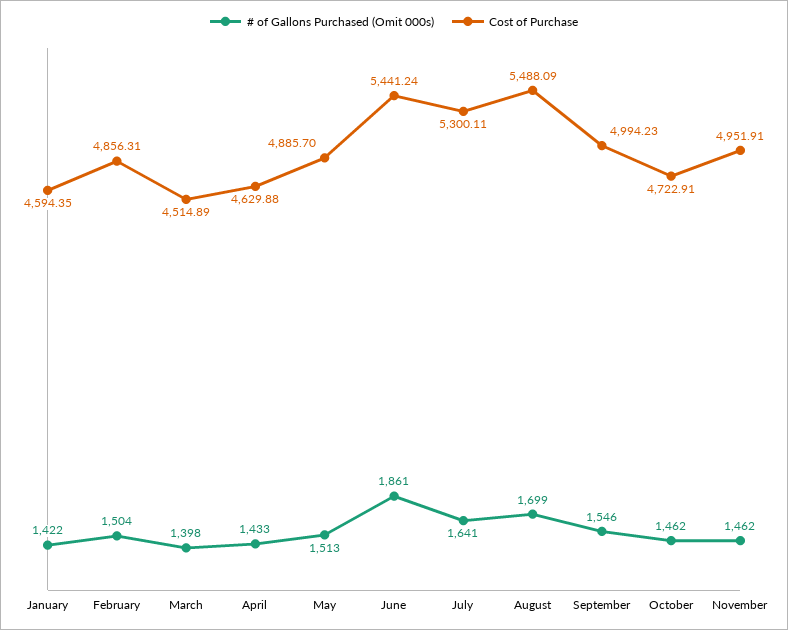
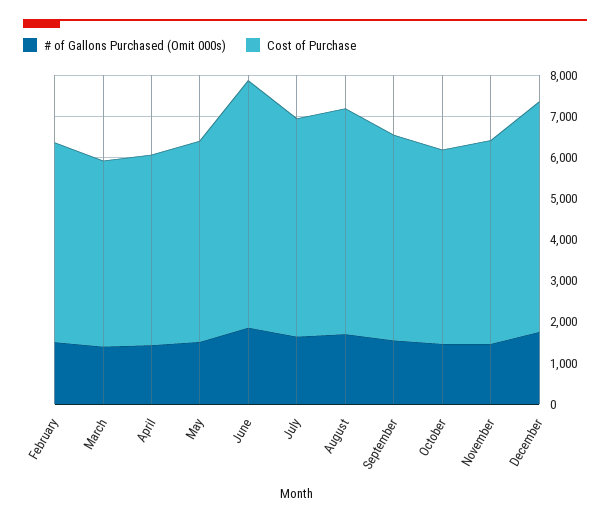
# of Gallons Purchased (Omit 000s), January: 1422 -> none
Cost of Purchase, January: 4594.35 -> none
Cost of Purchase, June: 5441.24 -> 6000
# of Gallons Purchased (Omit 000s), December: none -> 1800
Cost of Purchase, December: none -> 5600

